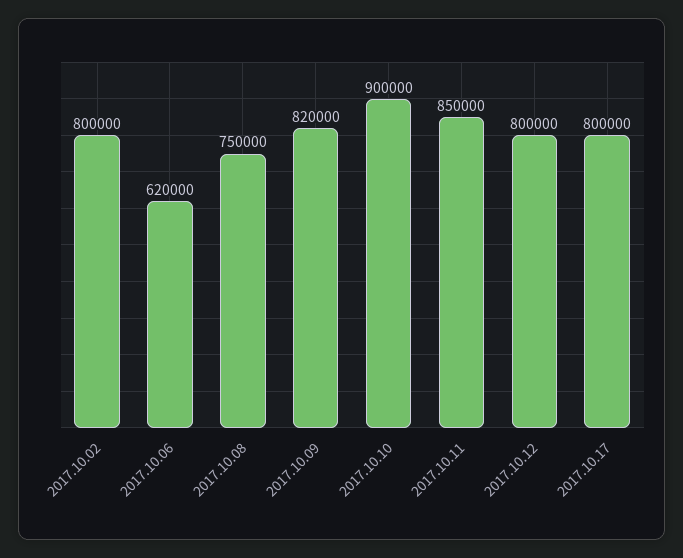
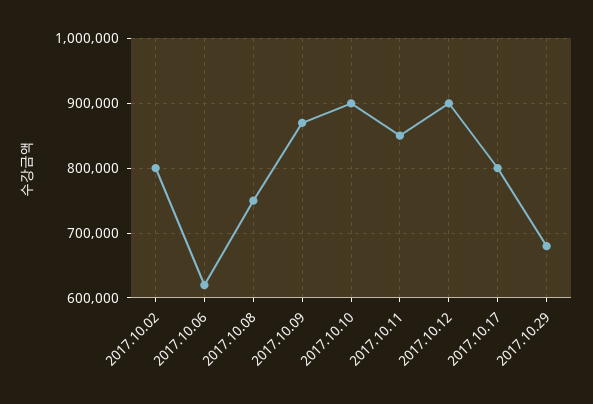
2017.10.09: 820000 -> 870000
2017.10.12: 800000 -> 900000
2017.10.29: none -> 680000

